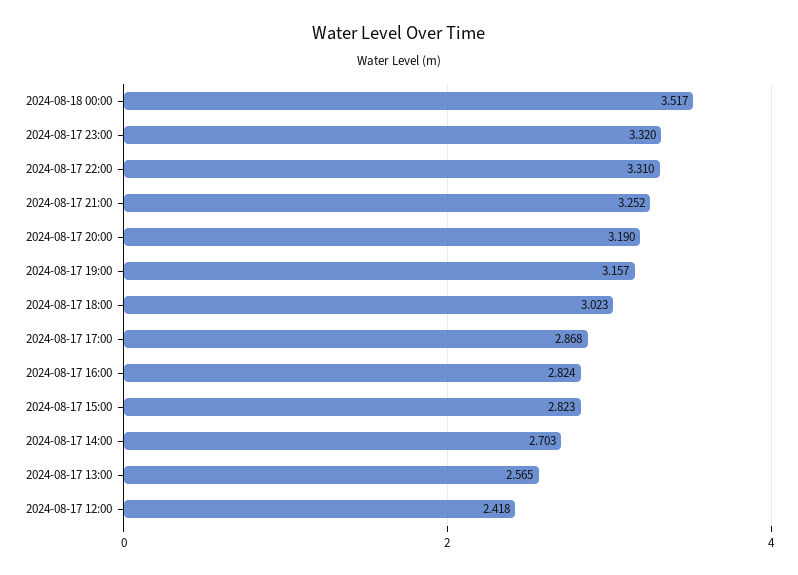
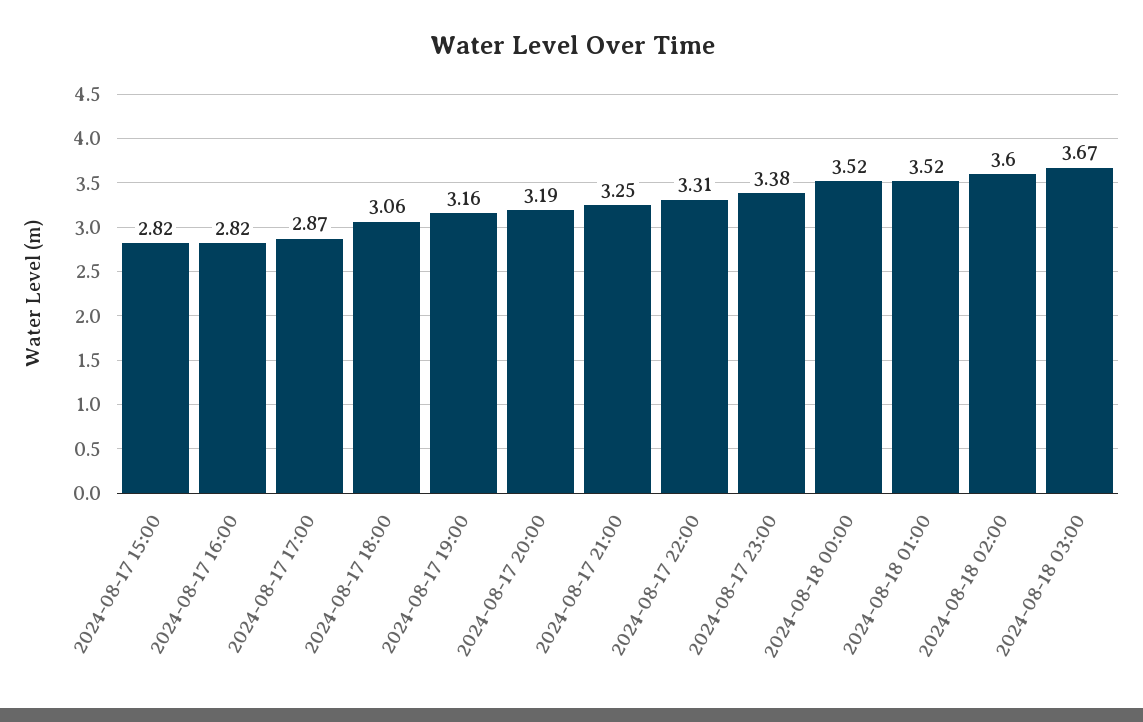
2024-08-17 23:00: 3.32 -> 3.38
2024-08-17 18:00: 3.023 -> 3.06
2024-08-17 14:00: 2.703 -> none
2024-08-17 13:00: 2.565 -> none
2024-08-17 12:00: 2.418 -> none
2024-08-18 01:00: none -> 3.52
2024-08-18 02:00: none -> 3.6
2024-08-18 03:00: none -> 3.67

